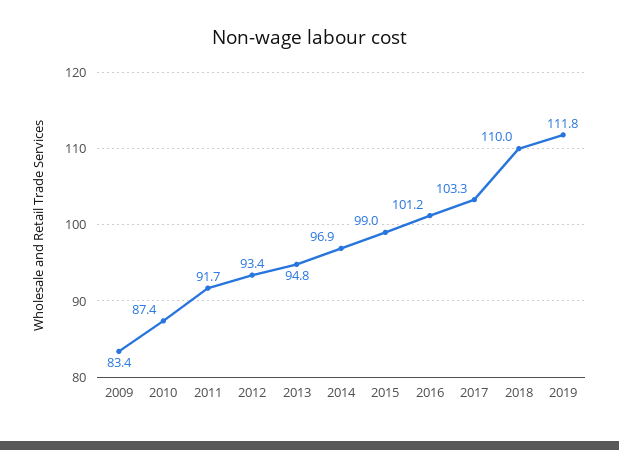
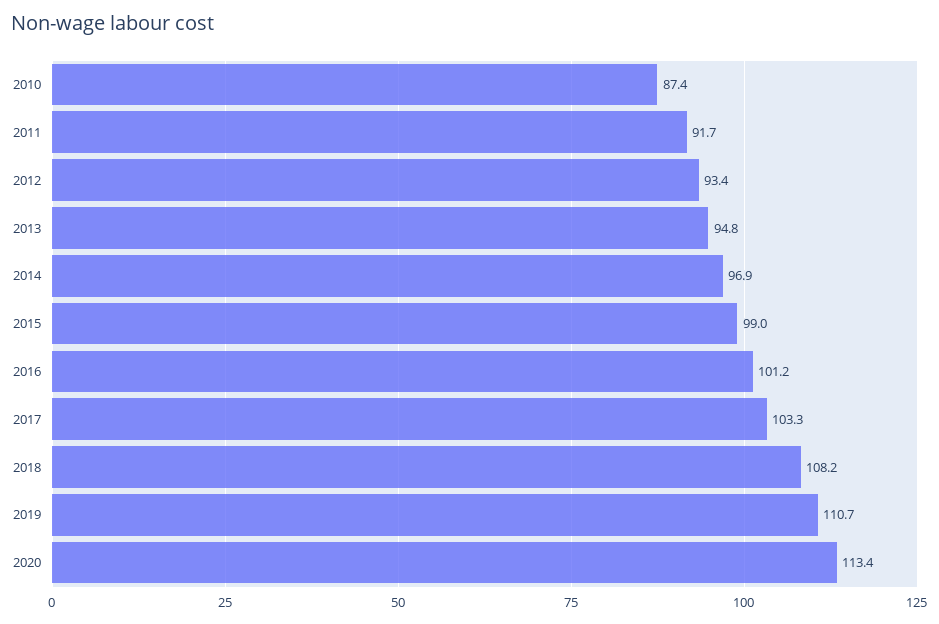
2009: 83.4 -> none
2018: 110 -> 108.2
2019: 111.8 -> 110.7
2020: none -> 113.4

